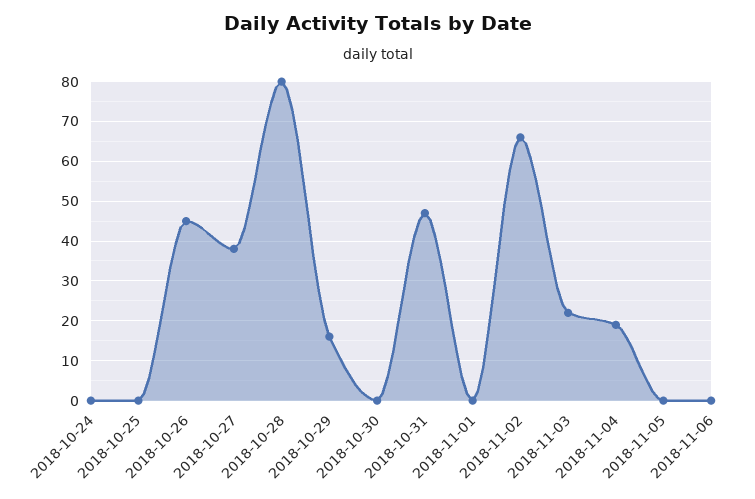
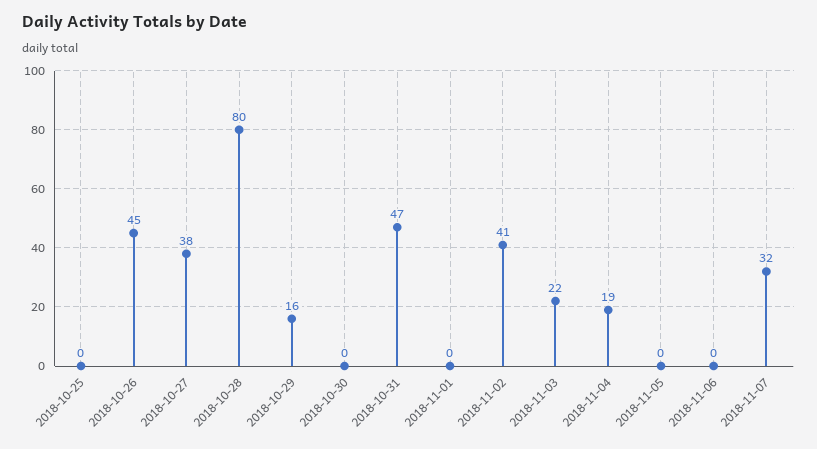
2018-10-24: 0 -> none
2018-11-02: 65 -> 41
2018-11-07: none -> 32

